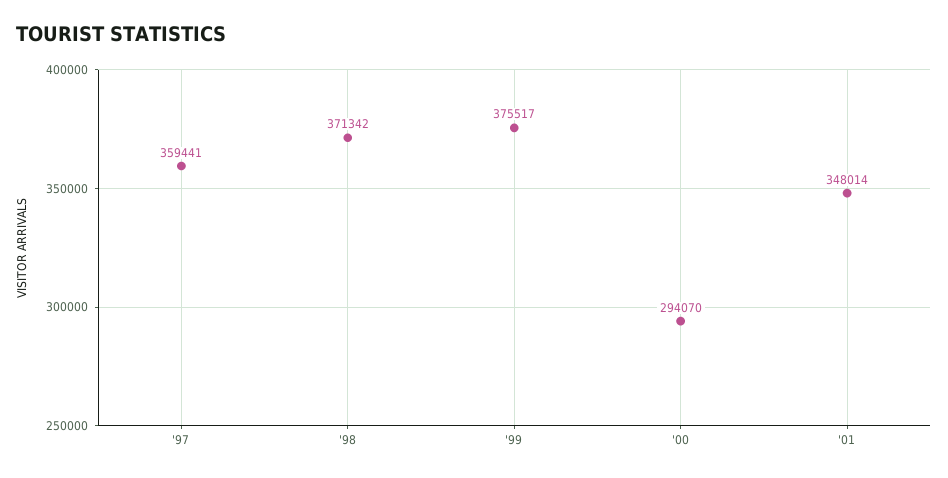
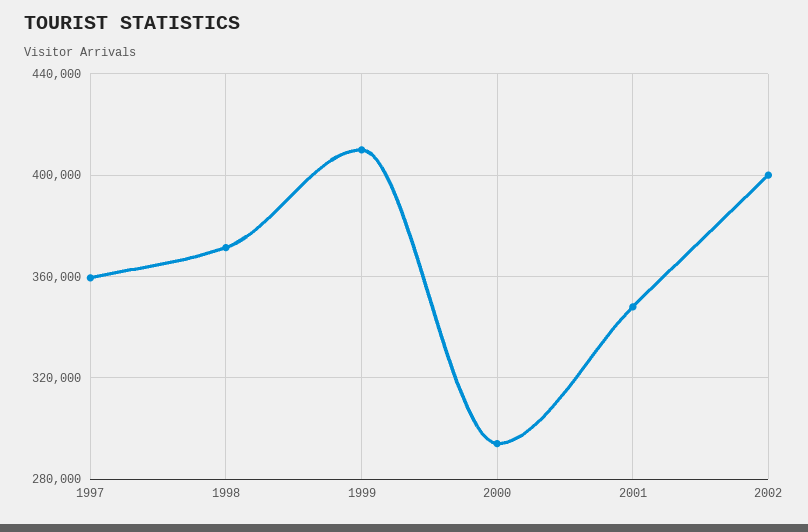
'99: 375517 -> 410000
2002: none -> 400000

